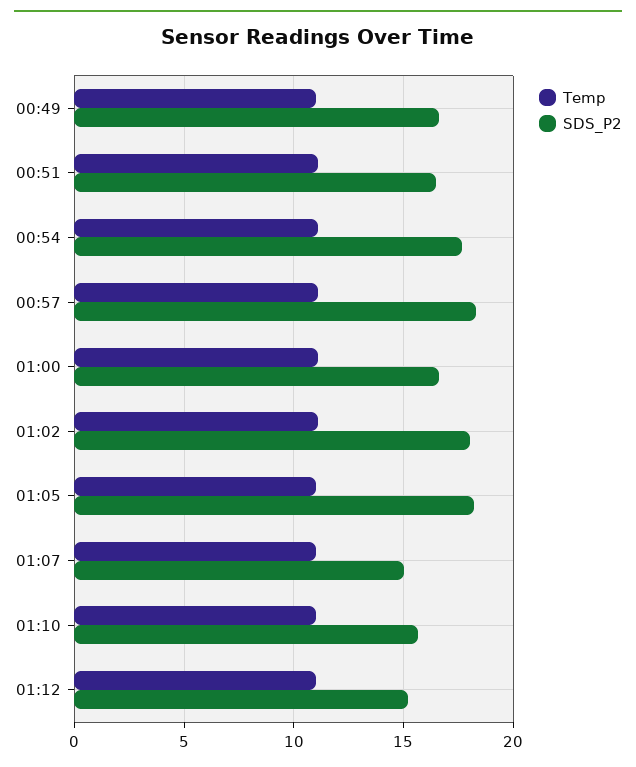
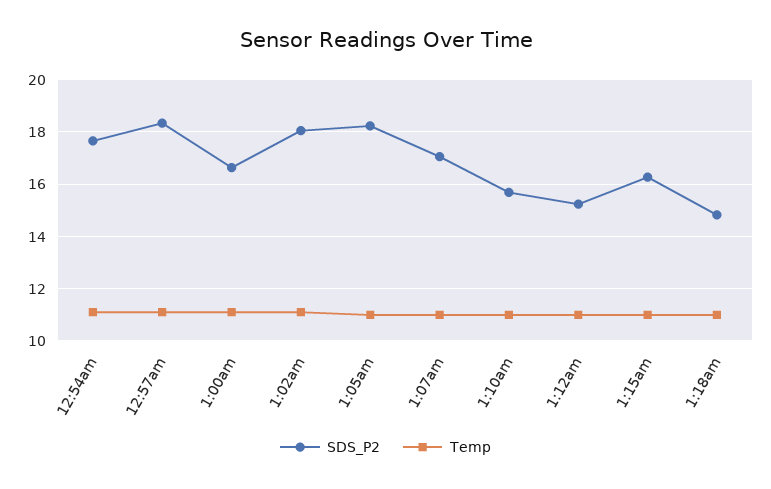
Temp, 00:49: 11 -> none
SDS_P2, 00:49: 16.5 -> none
Temp, 00:51: 11 -> none
SDS_P2, 00:51: 16.5 -> none
SDS_P2, 01:07: 15 -> 17
SDS_P2, 1:15am: none -> 16.25
Temp, 1:15am: none -> 11
SDS_P2, 1:18am: none -> 14.75
Temp, 1:18am: none -> 11

